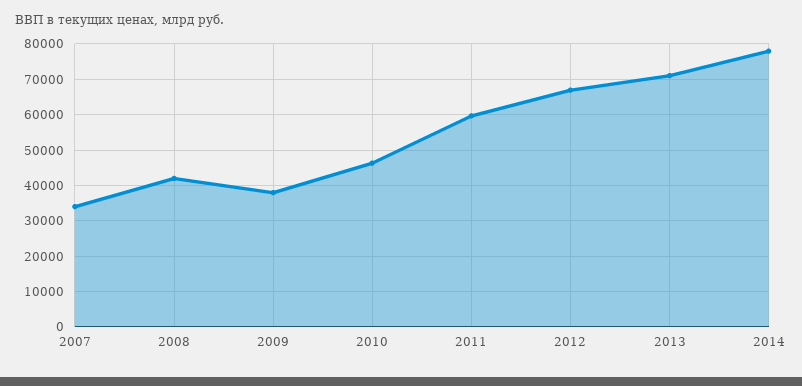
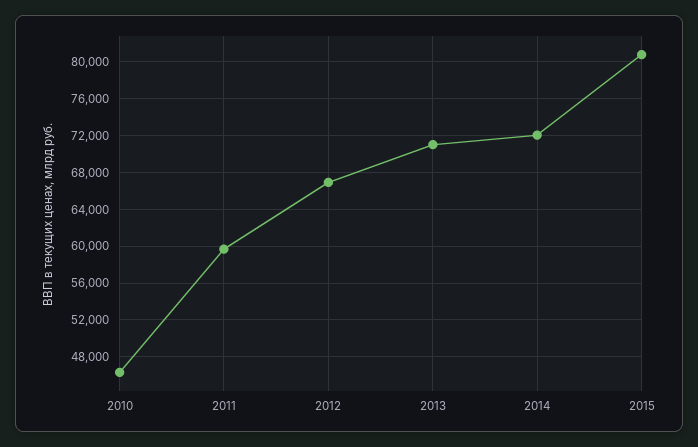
2007: 34000 -> none
2008: 42000 -> none
2009: 38000 -> none
2014: 78000 -> 72000
2015: none -> 81000

